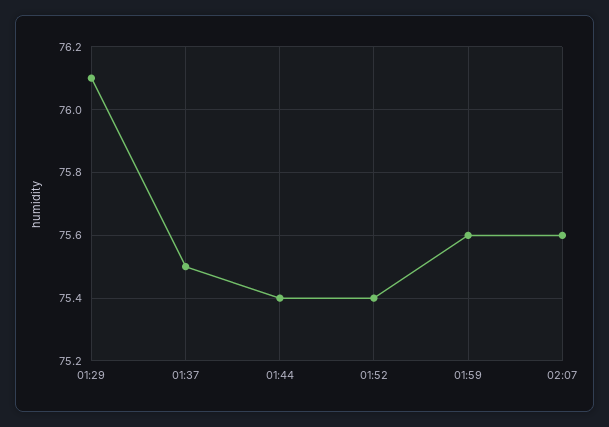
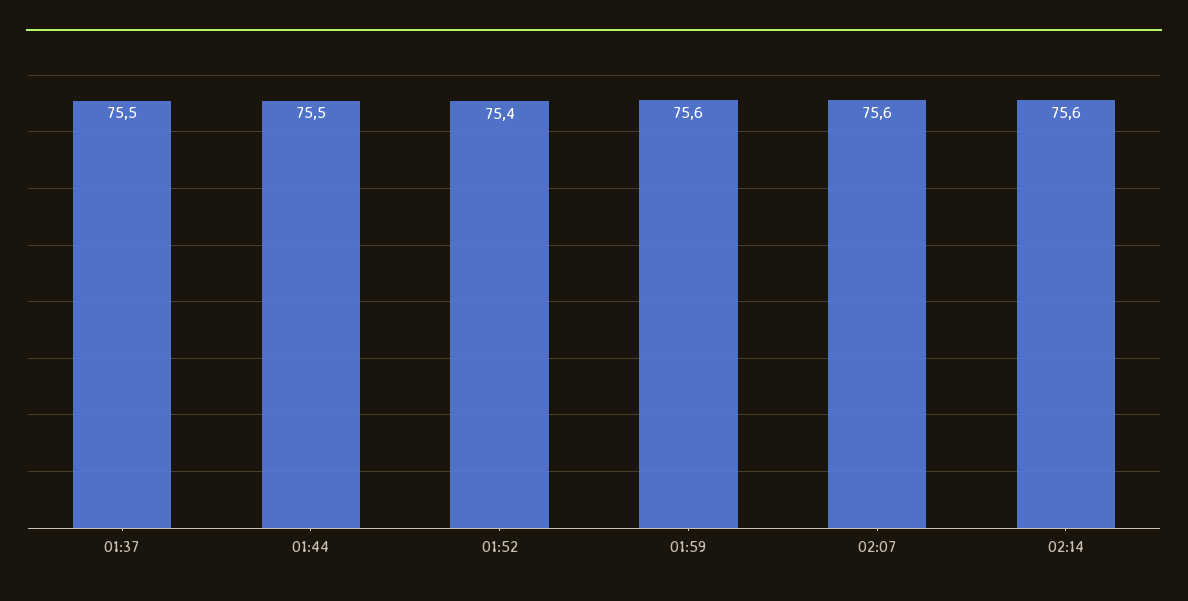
01:29: 76.1 -> none
01:44: 75.4 -> 75.5
02:14: none -> 75.6

